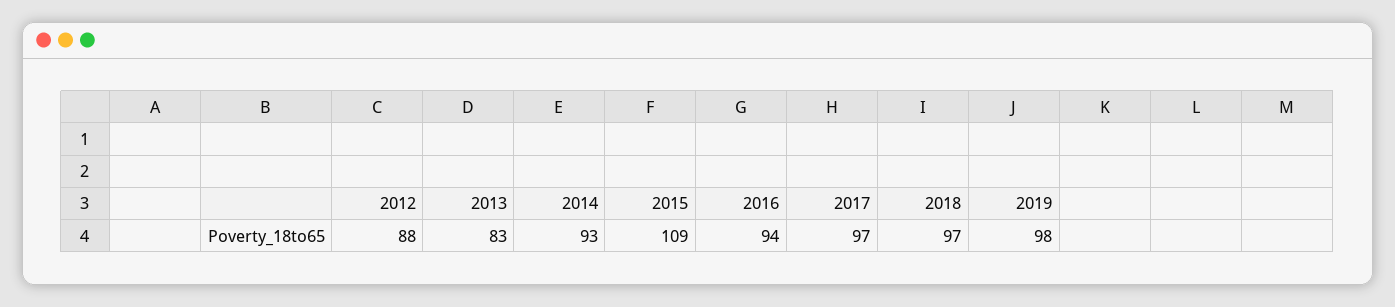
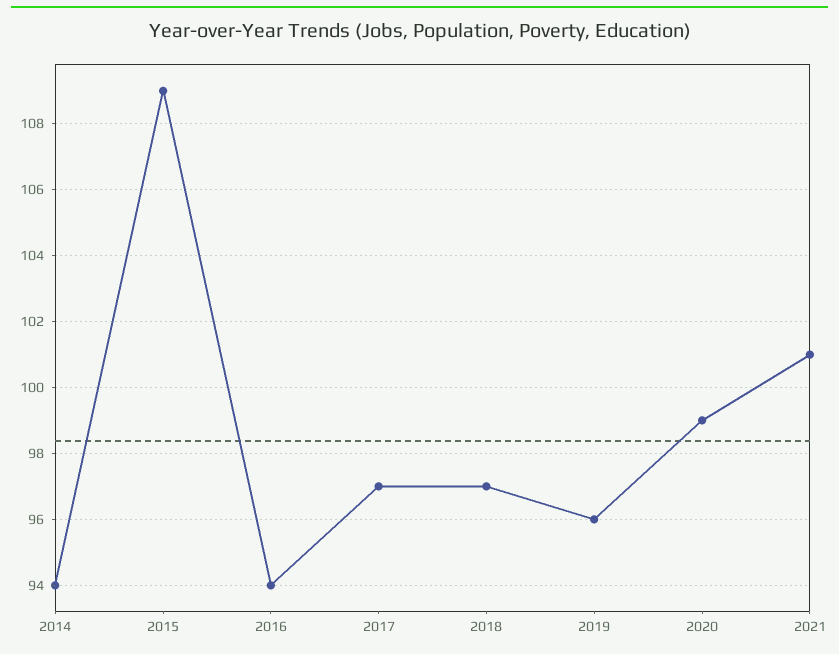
2012: 88 -> none
2013: 83 -> none
2014: 93 -> 94
2019: 98 -> 96
2020: none -> 99
2021: none -> 101

